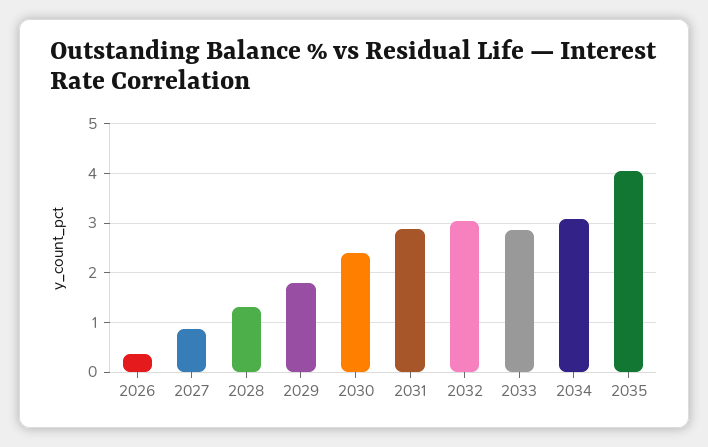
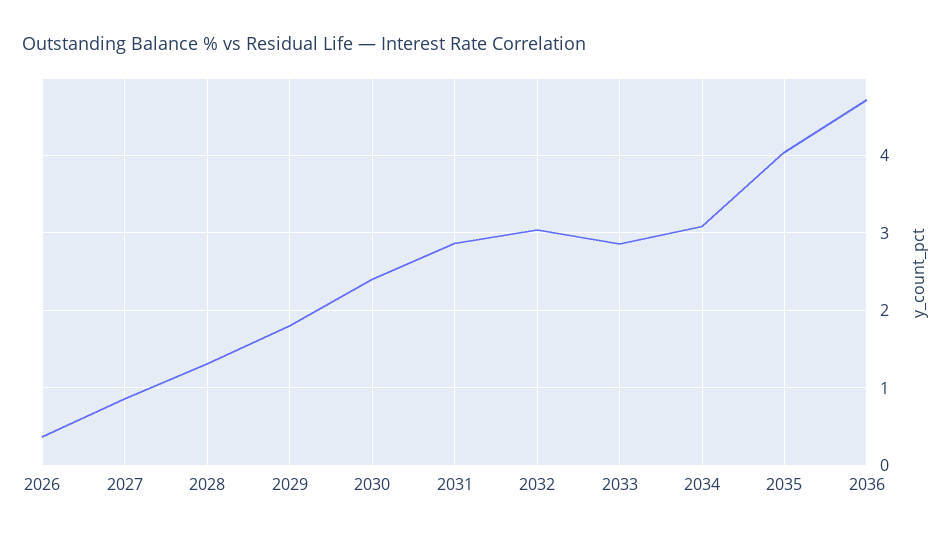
2036: none -> 4.7

